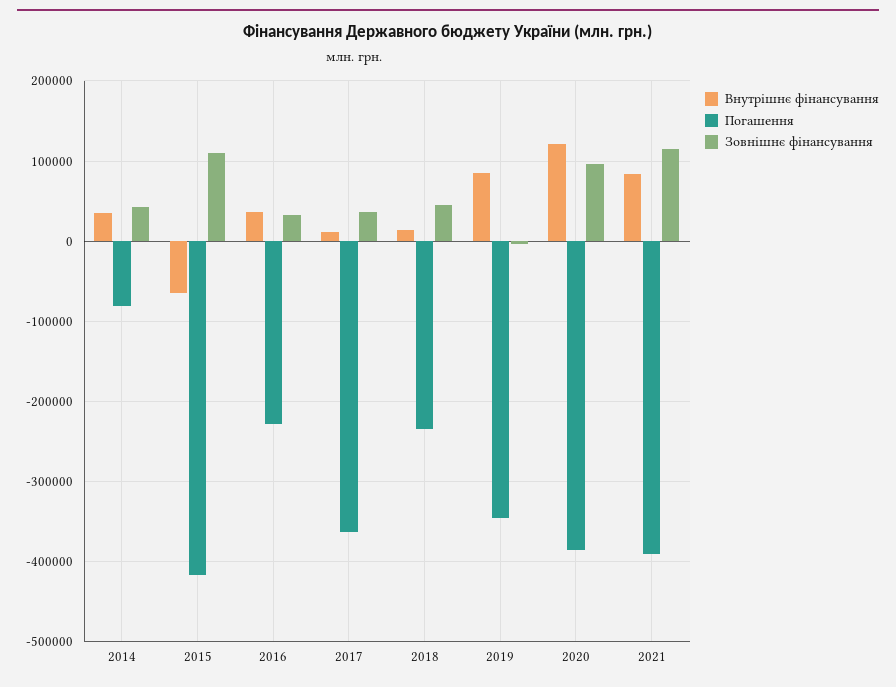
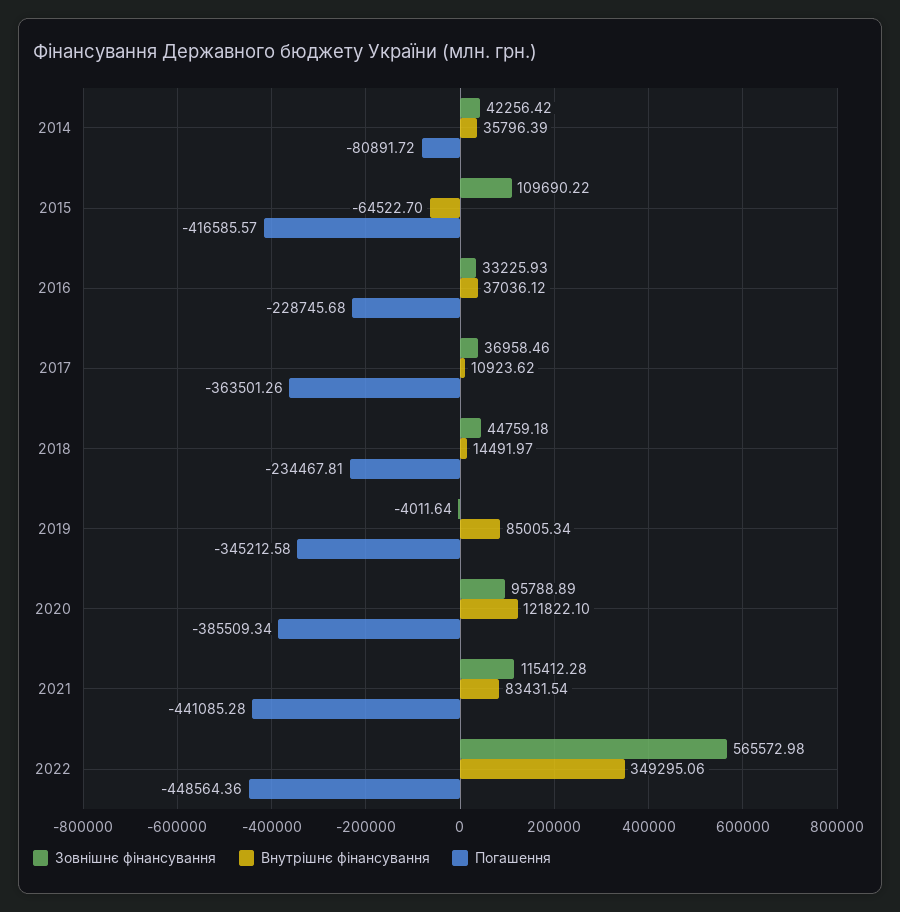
Погашення, 2021: -390000 -> -441085.28
Зовнішнє фінансування, 2022: none -> 565572.98
Внутрішнє фінансування, 2022: none -> 349295.06
Погашення, 2022: none -> -448564.36

